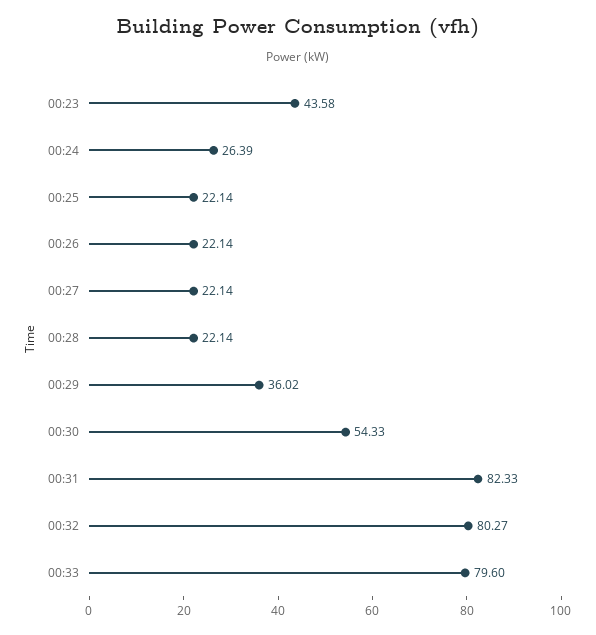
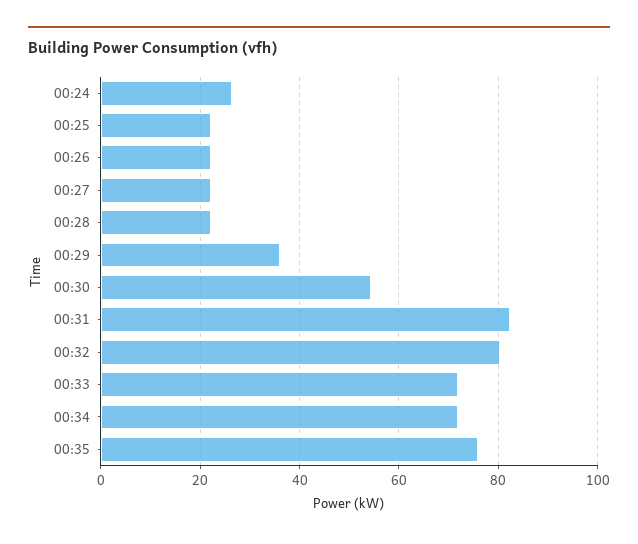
00:23: 43.58 -> none
00:33: 79.6 -> 72
00:34: none -> 72
00:35: none -> 76

